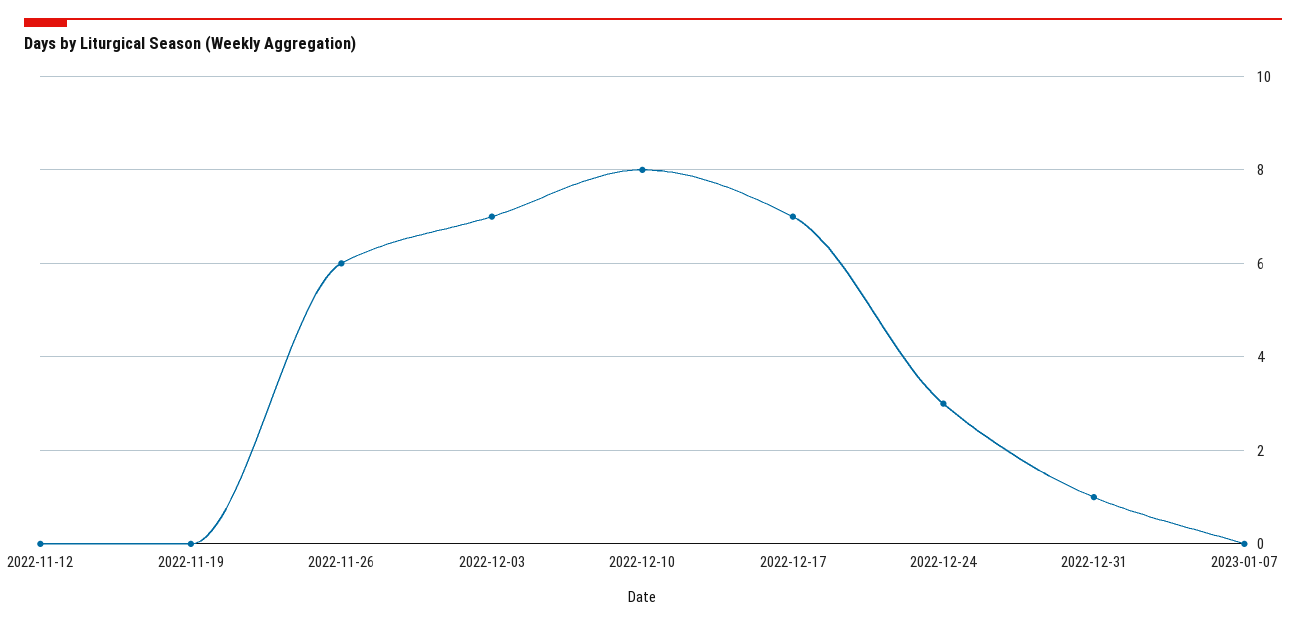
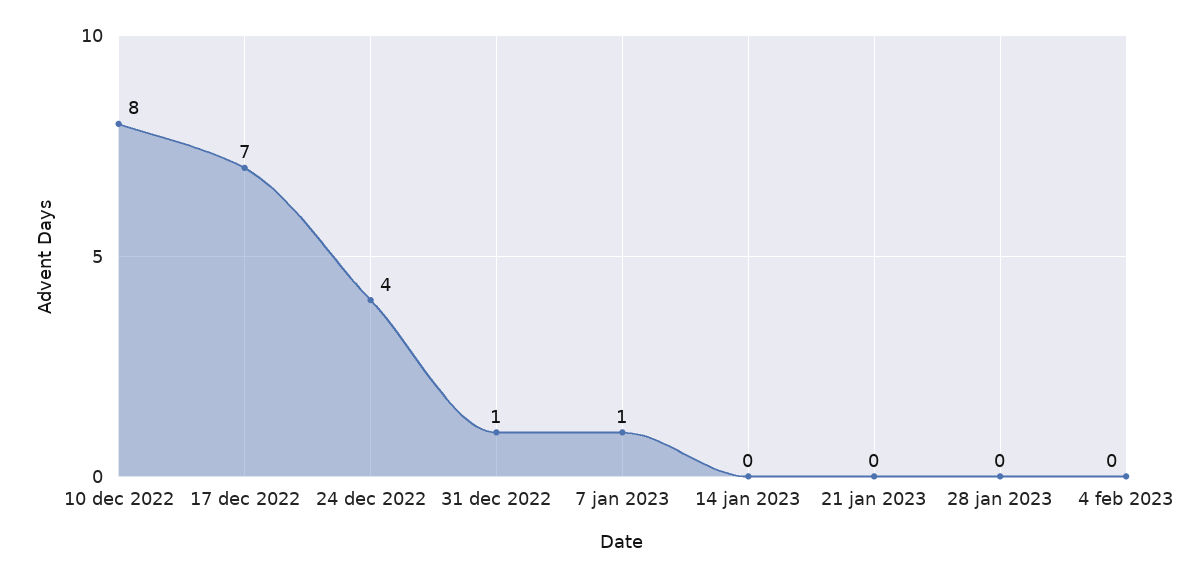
2022-11-12: 0 -> none
2022-11-19: 0 -> none
2022-11-26: 6 -> none
2022-12-03: 7 -> none
2022-12-24: 3 -> 4
2023-01-07: 0 -> 1
14 jan 2023: none -> 0
21 jan 2023: none -> 0
28 jan 2023: none -> 0
4 feb 2023: none -> 0

